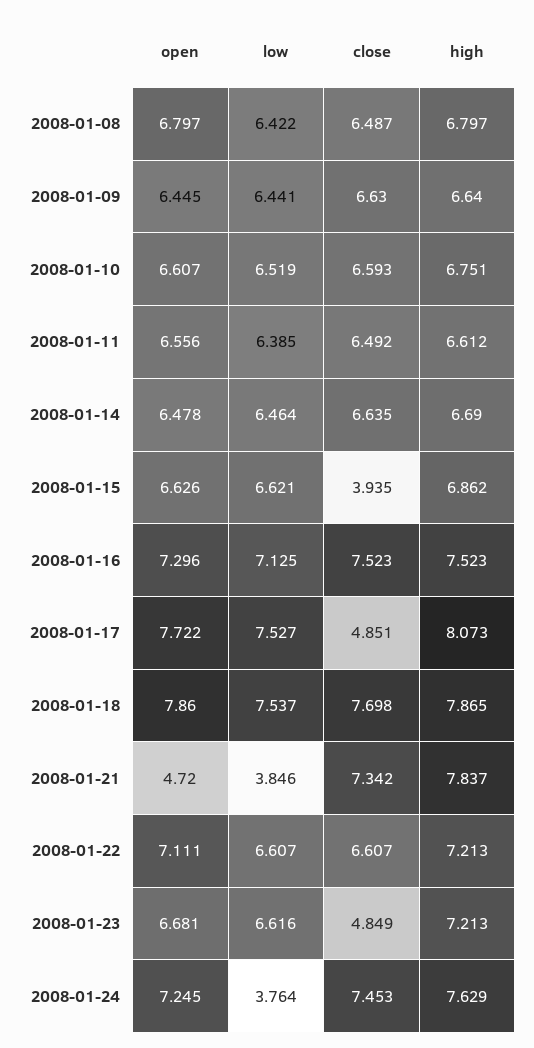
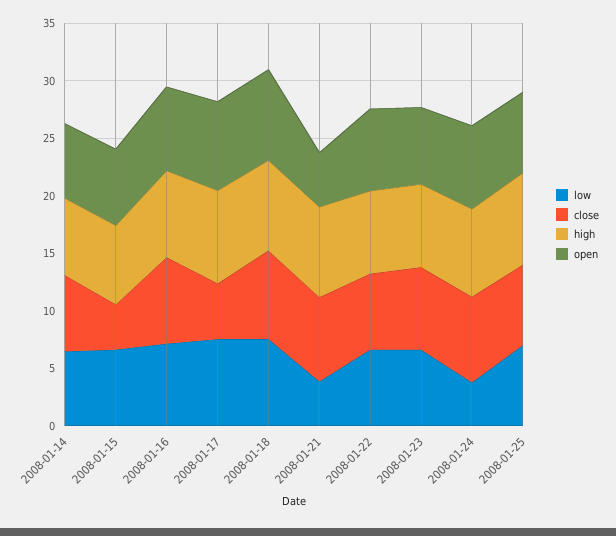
open, 2008-01-08: 6.797 -> none
low, 2008-01-08: 6.422 -> none
close, 2008-01-08: 6.487 -> none
high, 2008-01-08: 6.797 -> none
open, 2008-01-09: 6.445 -> none
low, 2008-01-09: 6.441 -> none
close, 2008-01-09: 6.63 -> none
high, 2008-01-09: 6.64 -> none
open, 2008-01-10: 6.607 -> none
low, 2008-01-10: 6.519 -> none
close, 2008-01-10: 6.593 -> none
high, 2008-01-10: 6.751 -> none
open, 2008-01-11: 6.556 -> none
low, 2008-01-11: 6.385 -> none
close, 2008-01-11: 6.492 -> none
high, 2008-01-11: 6.612 -> none
close, 2008-01-23: 4.849 -> 7
low, 2008-01-25: none -> 7
close, 2008-01-25: none -> 7
high, 2008-01-25: none -> 8
open, 2008-01-25: none -> 7

